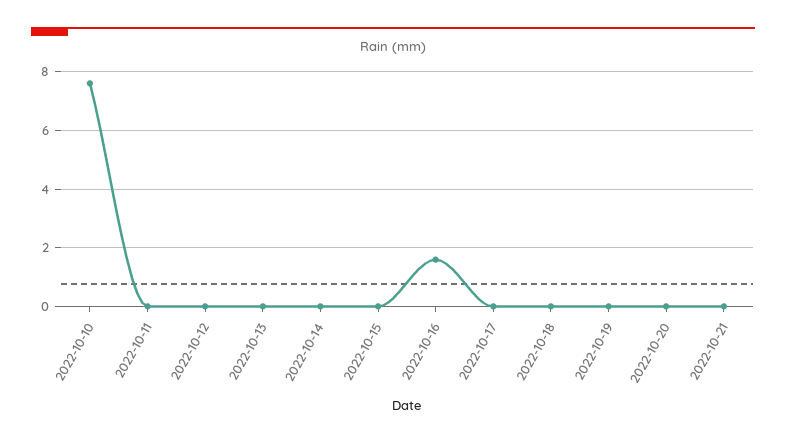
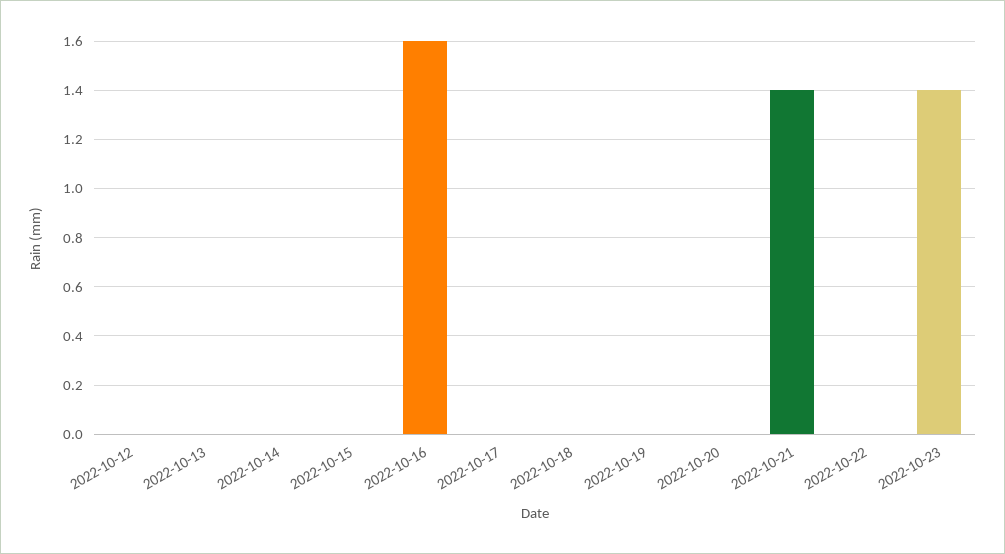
2022-10-10: 7.5 -> none
2022-10-11: 0 -> none
2022-10-21: 0 -> 1.4
2022-10-22: none -> 0
2022-10-23: none -> 1.4

